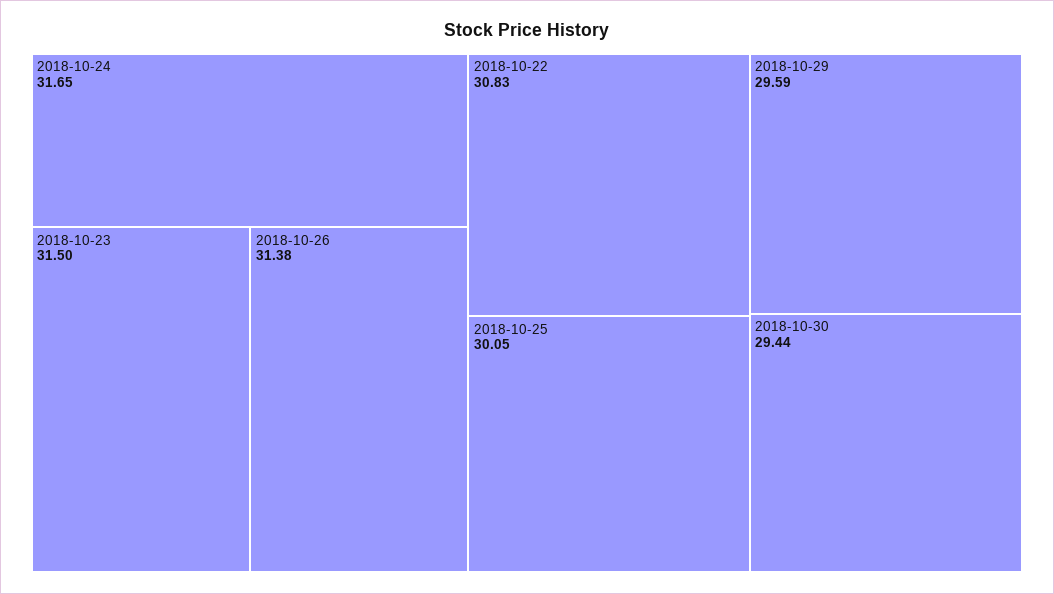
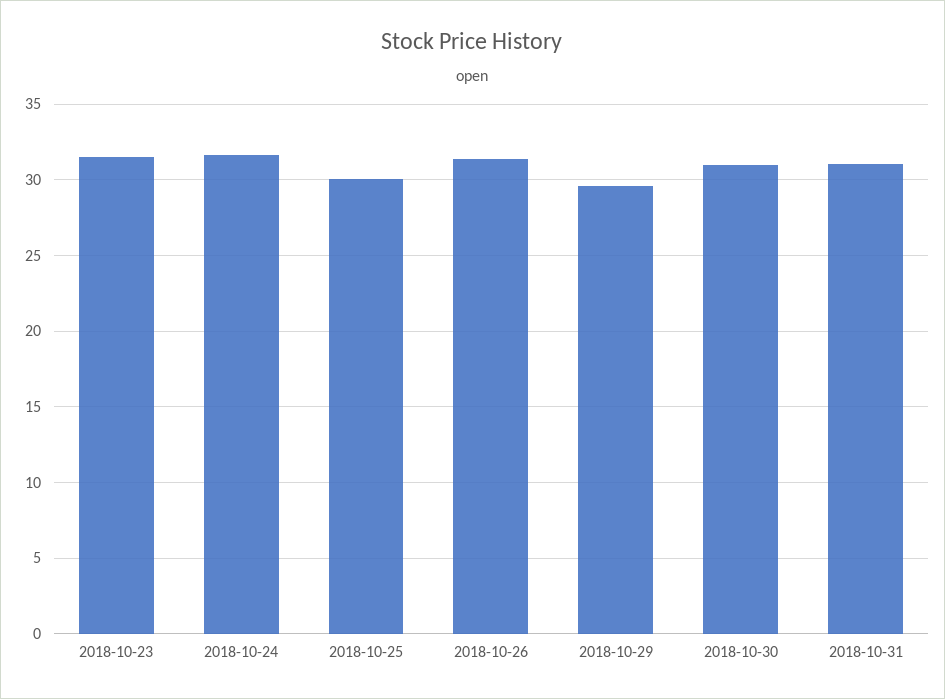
2018-10-22: 30.83 -> none
2018-10-30: 29.44 -> 31
2018-10-31: none -> 31

